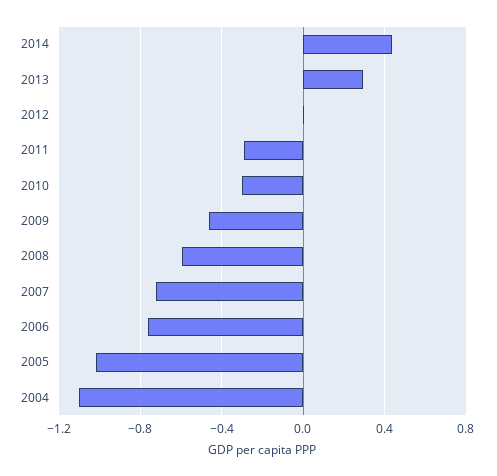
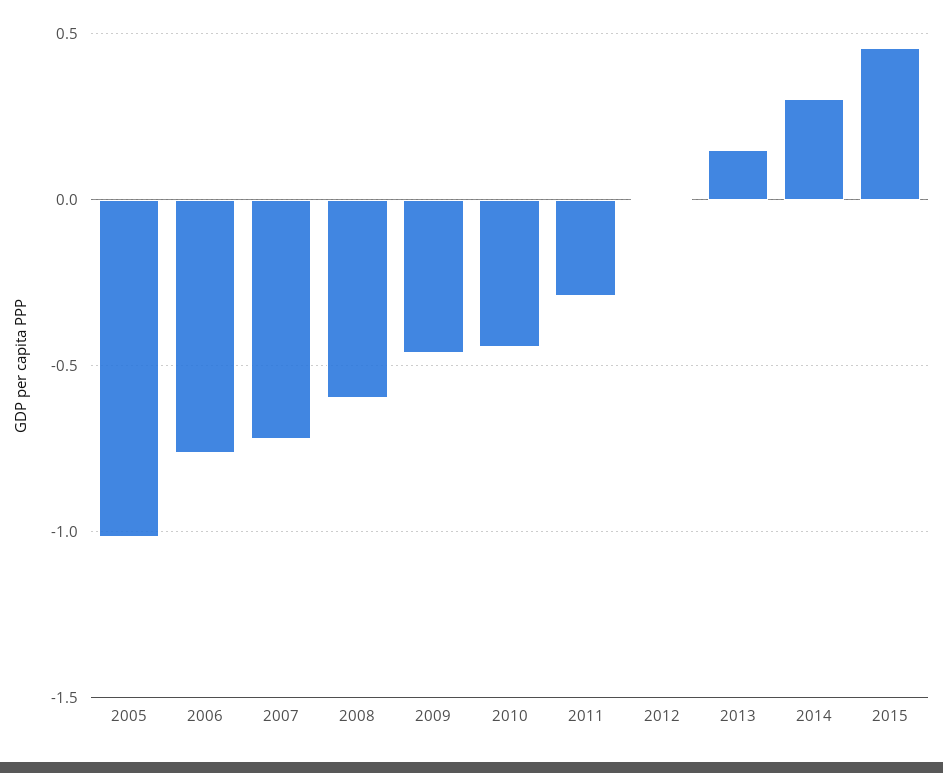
2014: 0.45 -> 0.3
2013: 0.3 -> 0.15
2010: -0.3 -> -0.45
2004: -1.1 -> none
2015: none -> 0.45

